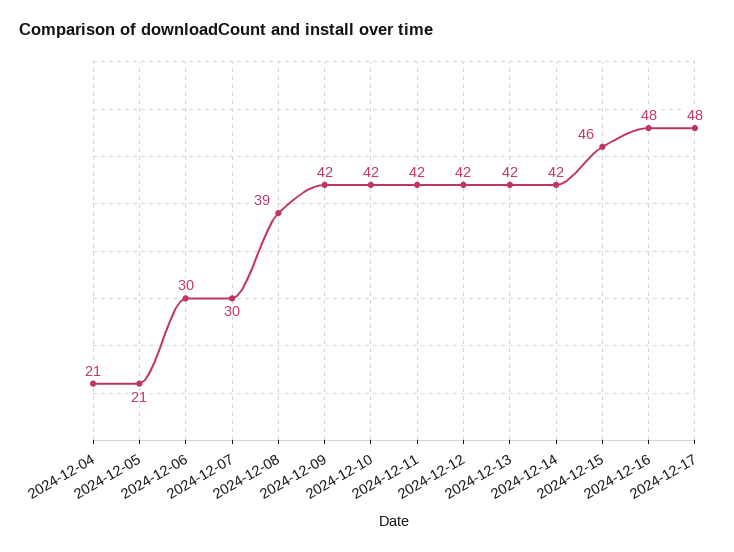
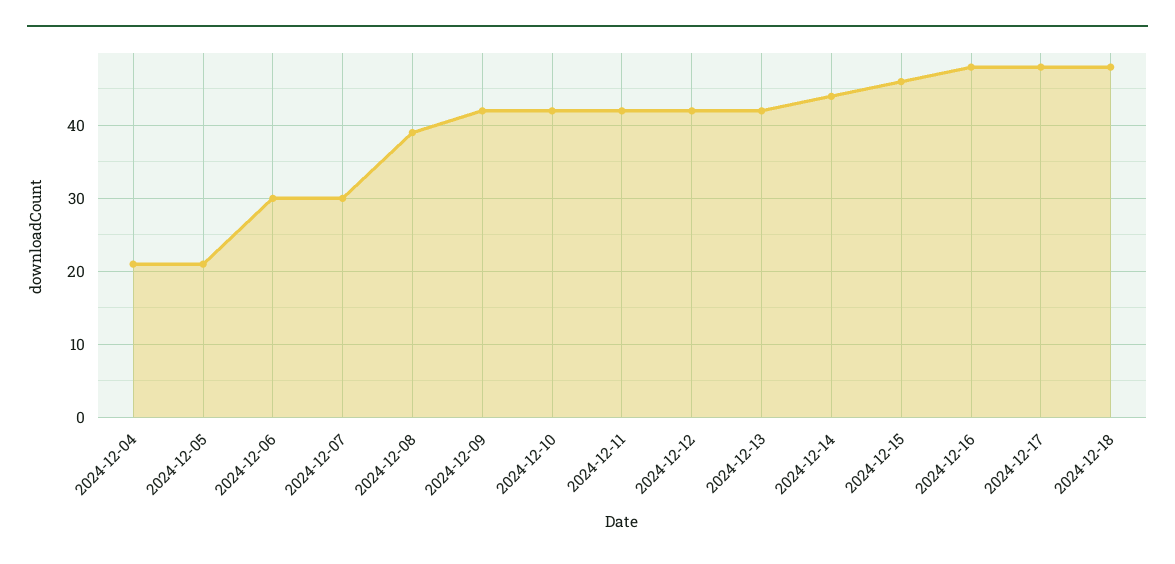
2024-12-14: 42 -> 44
2024-12-18: none -> 48

